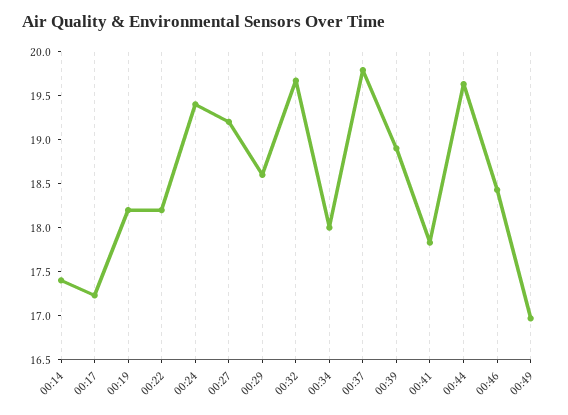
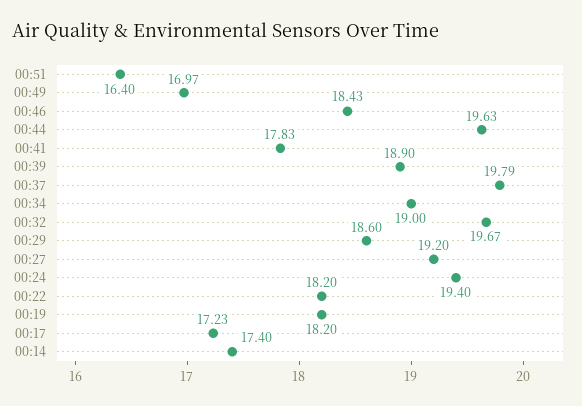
00:34: 18 -> 19
00:51: none -> 16.4

